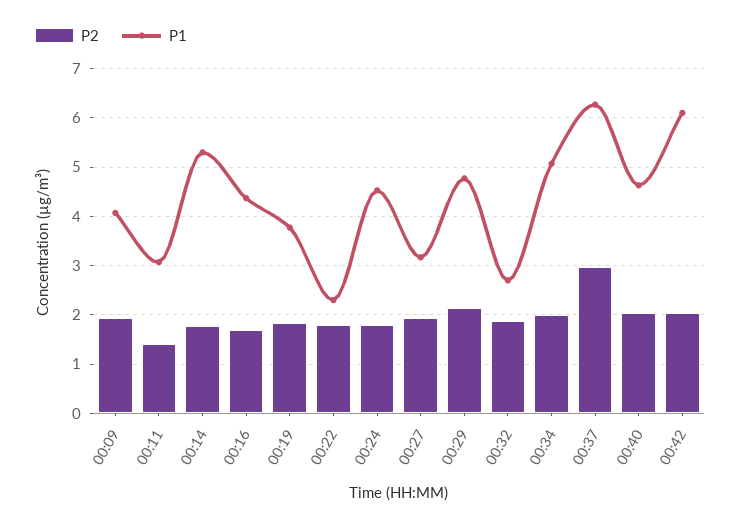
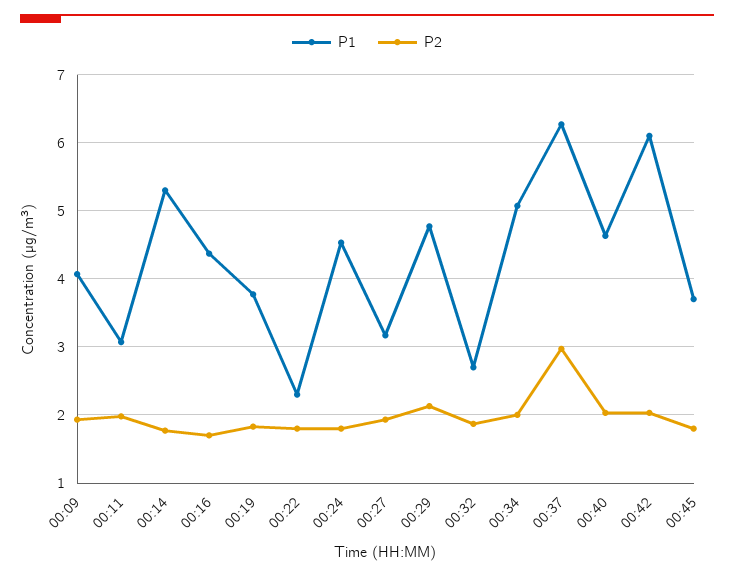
P2, 00:11: 1.4 -> 2
P1, 00:45: none -> 3.7
P2, 00:45: none -> 1.8

